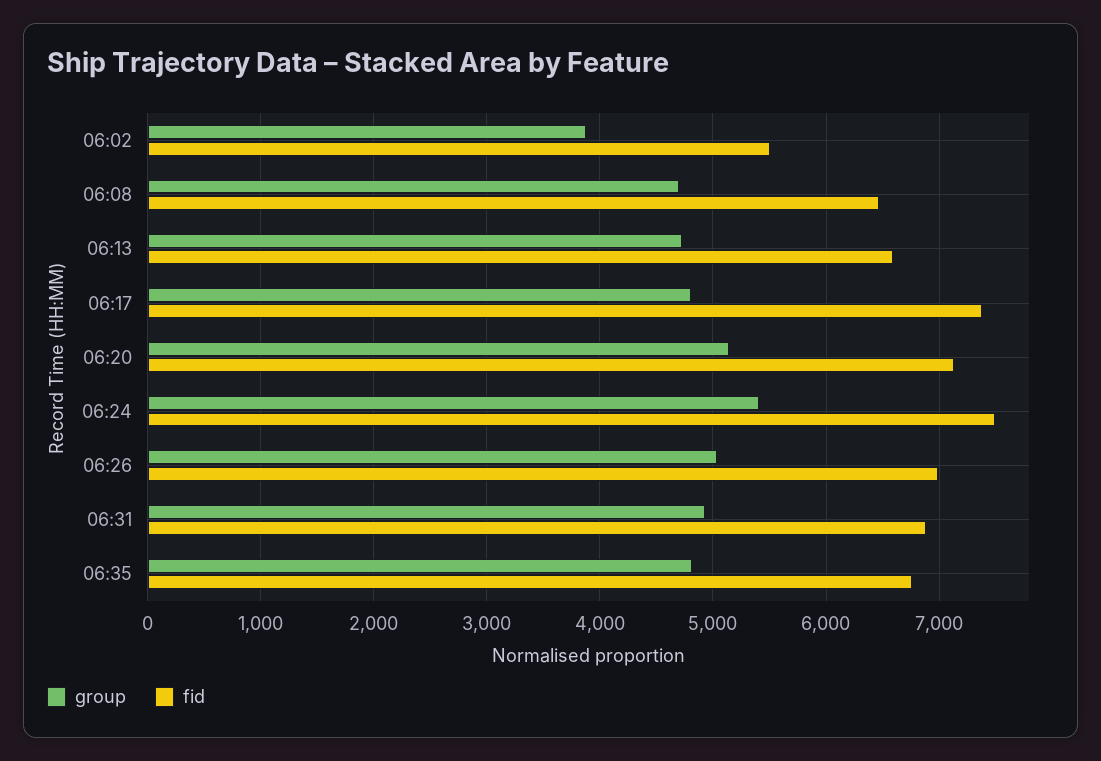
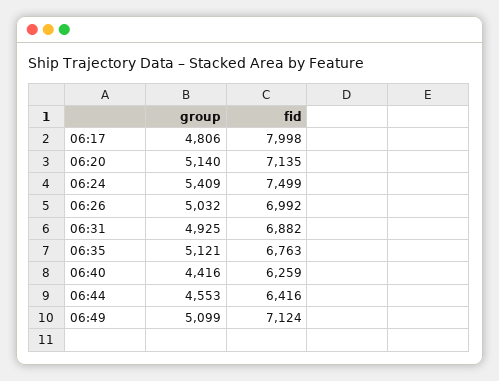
group, 06:02: 3900 -> none
fid, 06:02: 5500 -> none
group, 06:08: 4700 -> none
fid, 06:08: 6500 -> none
group, 06:13: 4700 -> none
fid, 06:13: 6600 -> none
fid, 06:17: 7400 -> 7998
group, 06:35: 4800 -> 5121
group, 06:40: none -> 4416
fid, 06:40: none -> 6259
group, 06:44: none -> 4553
fid, 06:44: none -> 6416
group, 06:49: none -> 5099
fid, 06:49: none -> 7124

